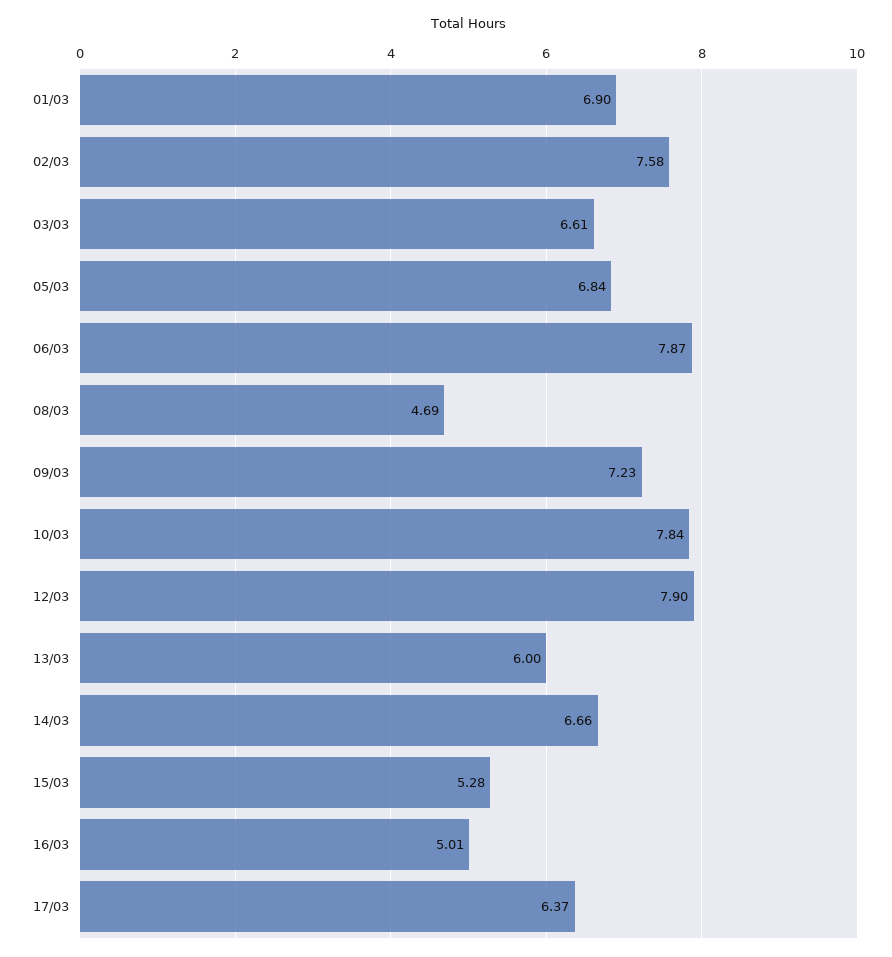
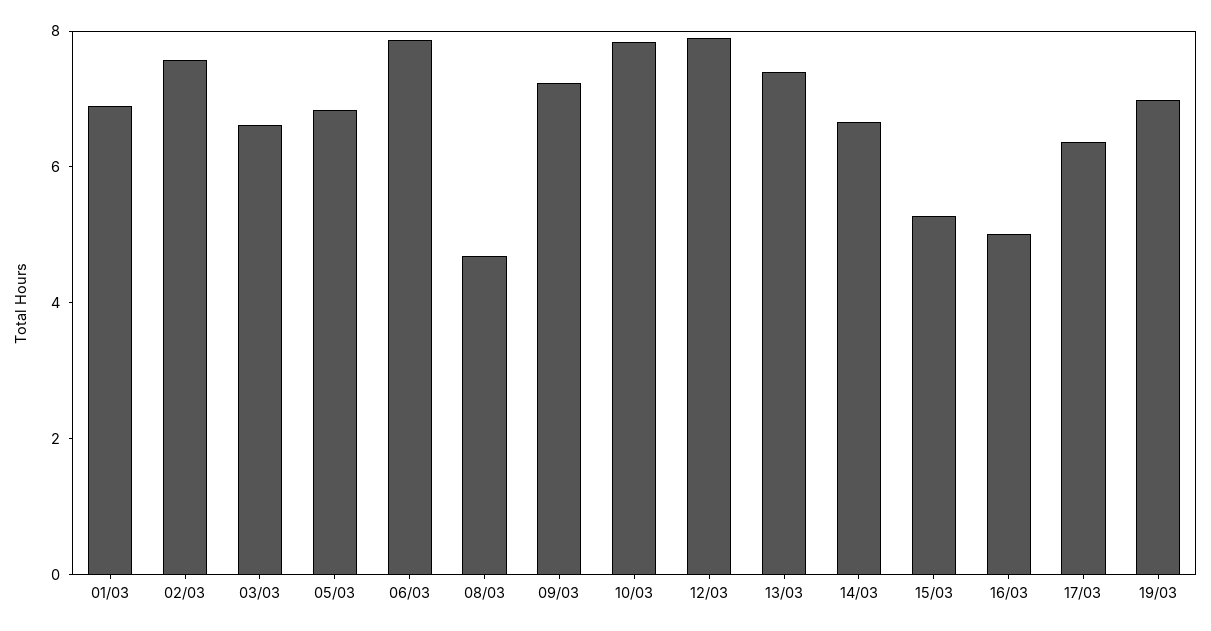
13/03: 6 -> 7.5
19/03: none -> 7

